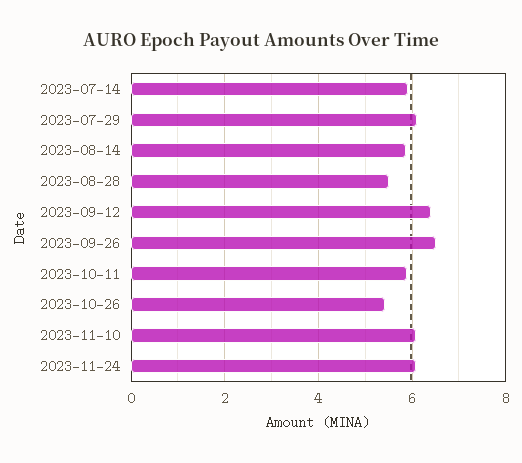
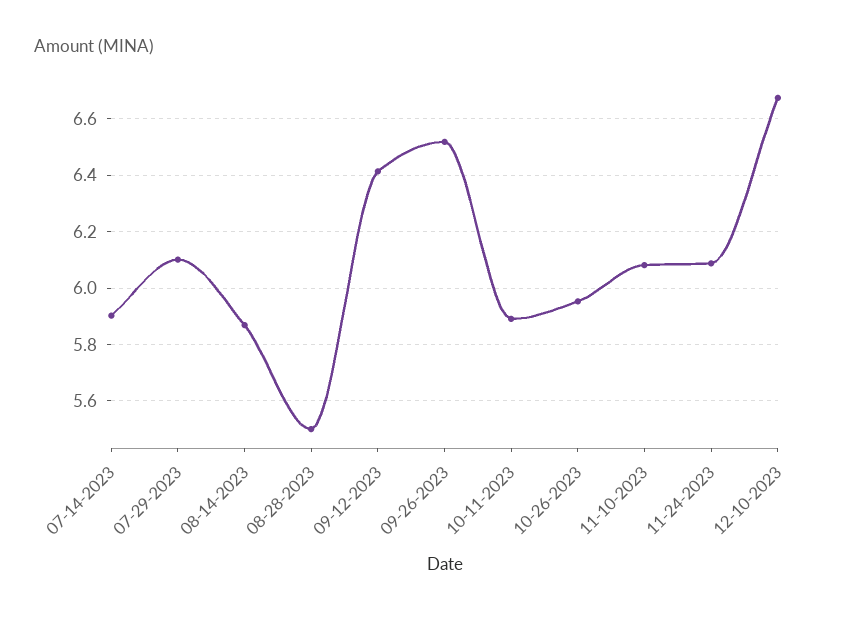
2023-10-26: 5.4 -> 5.95
12-10-2023: none -> 6.675

